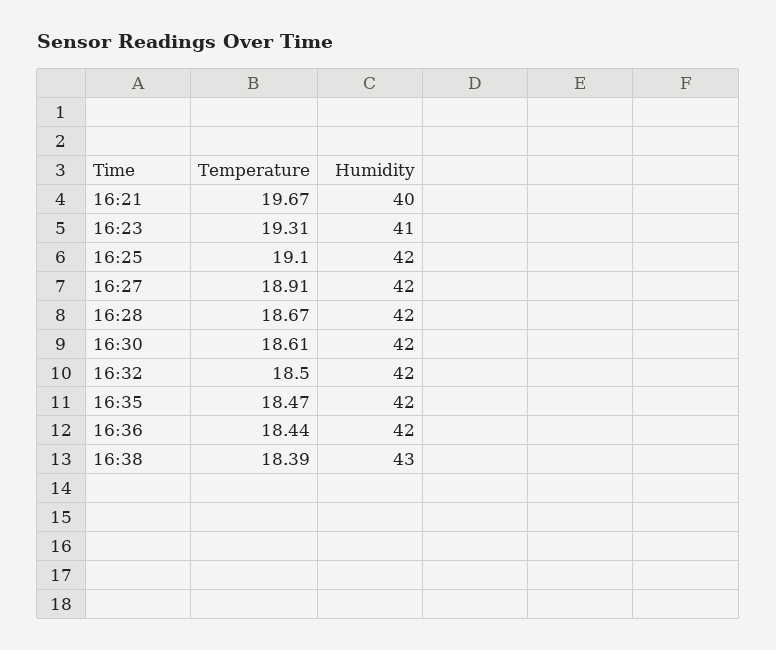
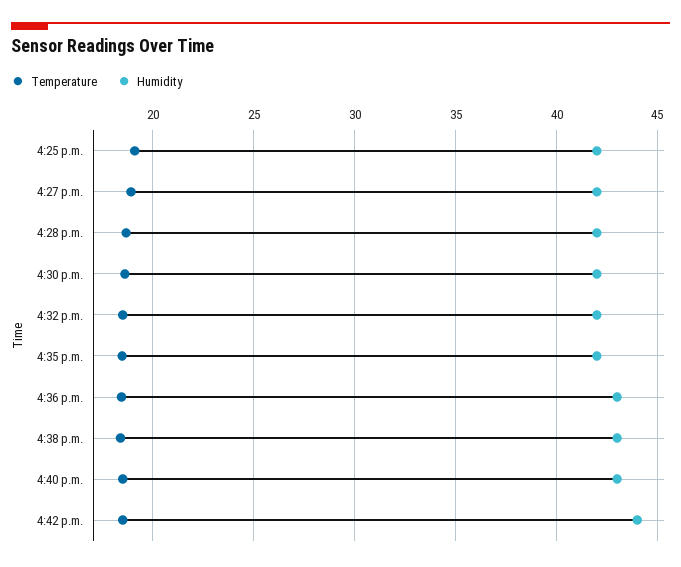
Temperature, 16:21: 19.67 -> none
Humidity, 16:21: 40 -> none
Temperature, 16:23: 19.31 -> none
Humidity, 16:23: 41 -> none
Humidity, 16:36: 42 -> 43
Temperature, 4:40 p.m.: none -> 18.5
Humidity, 4:40 p.m.: none -> 43
Temperature, 4:42 p.m.: none -> 18.5
Humidity, 4:42 p.m.: none -> 44

